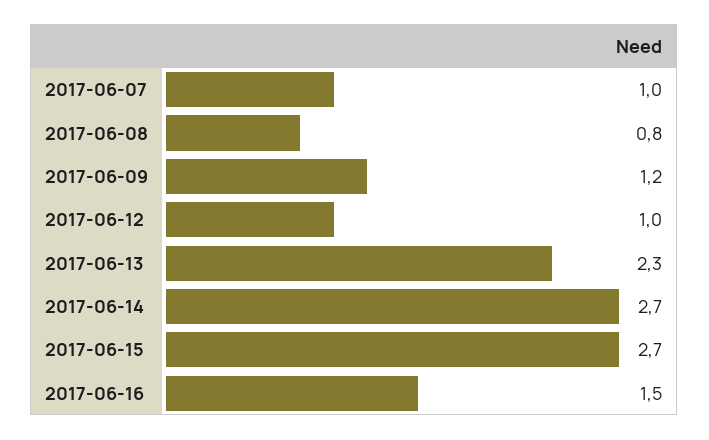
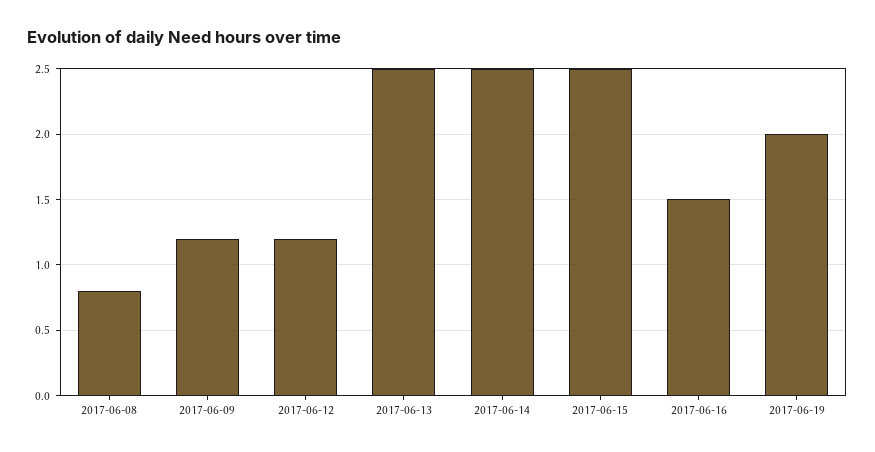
2017-06-07: 1 -> none
2017-06-12: 1 -> 1.2
2017-06-13: 2.3 -> 2.5
2017-06-14: 2.7 -> 2.5
2017-06-15: 2.7 -> 2.5
2017-06-19: none -> 2

